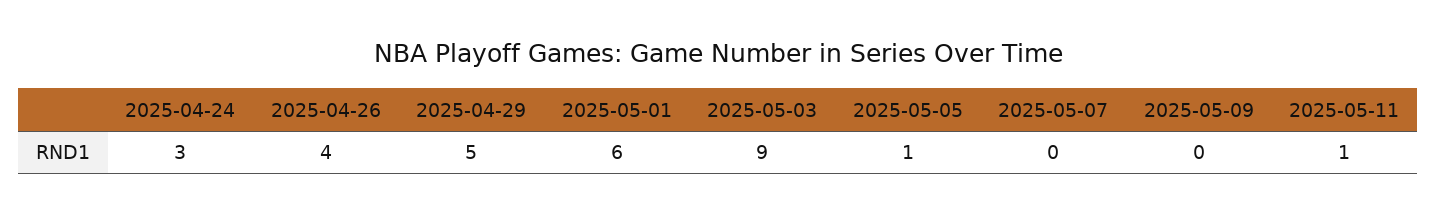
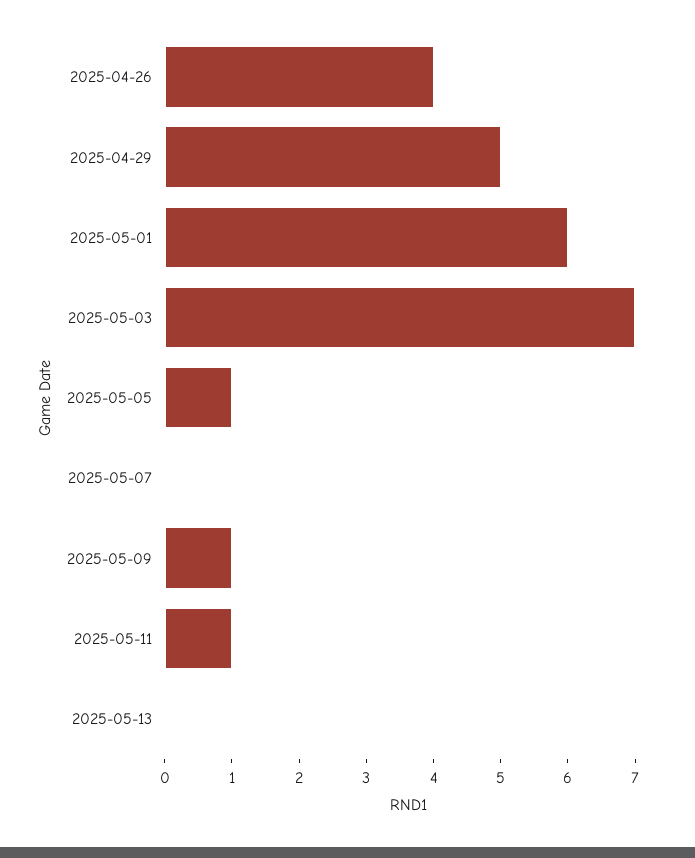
2025-04-24: 3 -> none
2025-05-03: 9 -> 7
2025-05-09: 0 -> 1
2025-05-13: none -> 0

